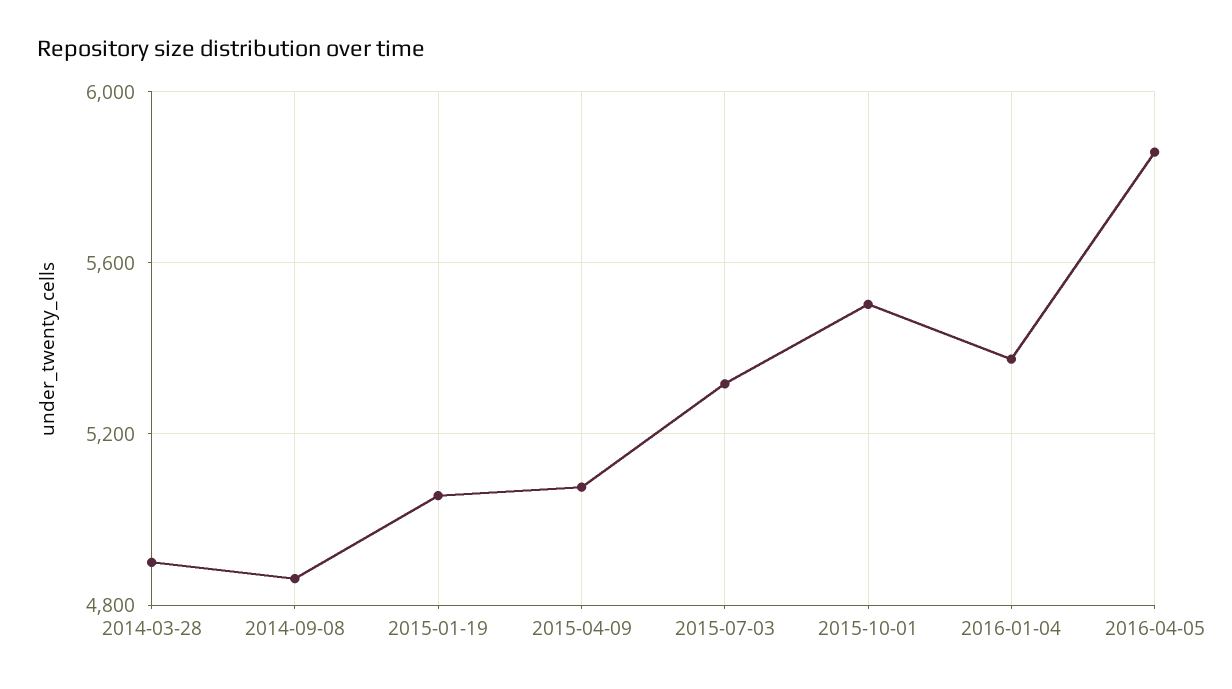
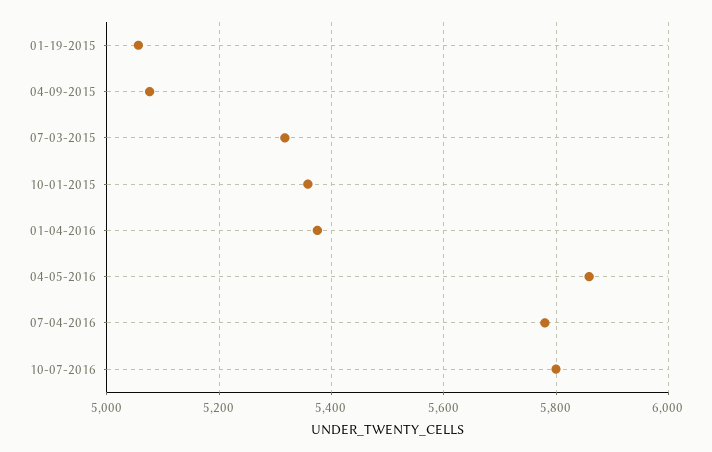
2014-03-28: 4900 -> none
2014-09-08: 4850 -> none
2015-10-01: 5500 -> 5360
07-04-2016: none -> 5780
10-07-2016: none -> 5800

